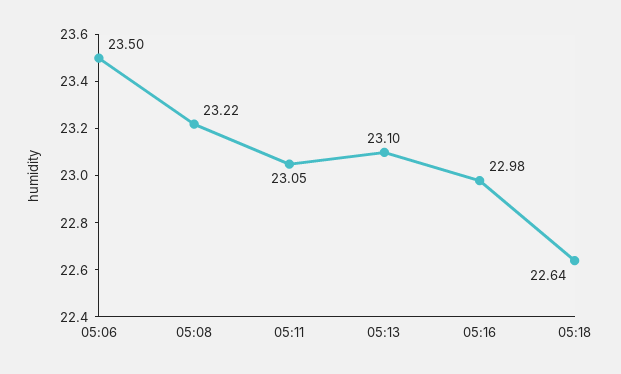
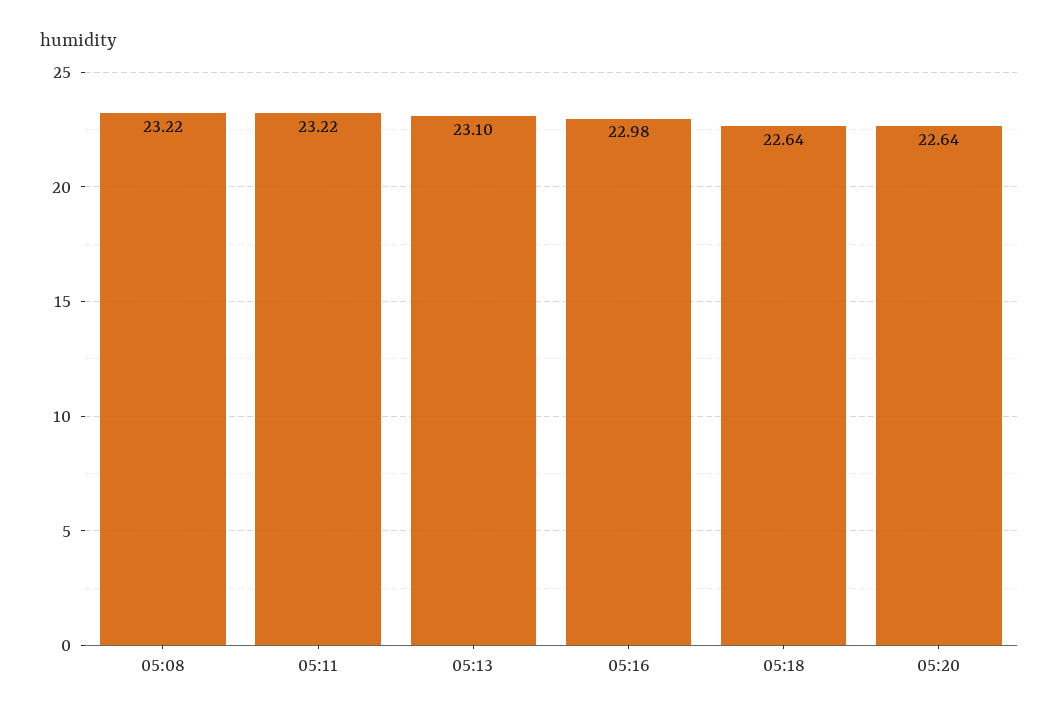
05:06: 23.5 -> none
05:11: 23.05 -> 23.22
05:20: none -> 22.64

